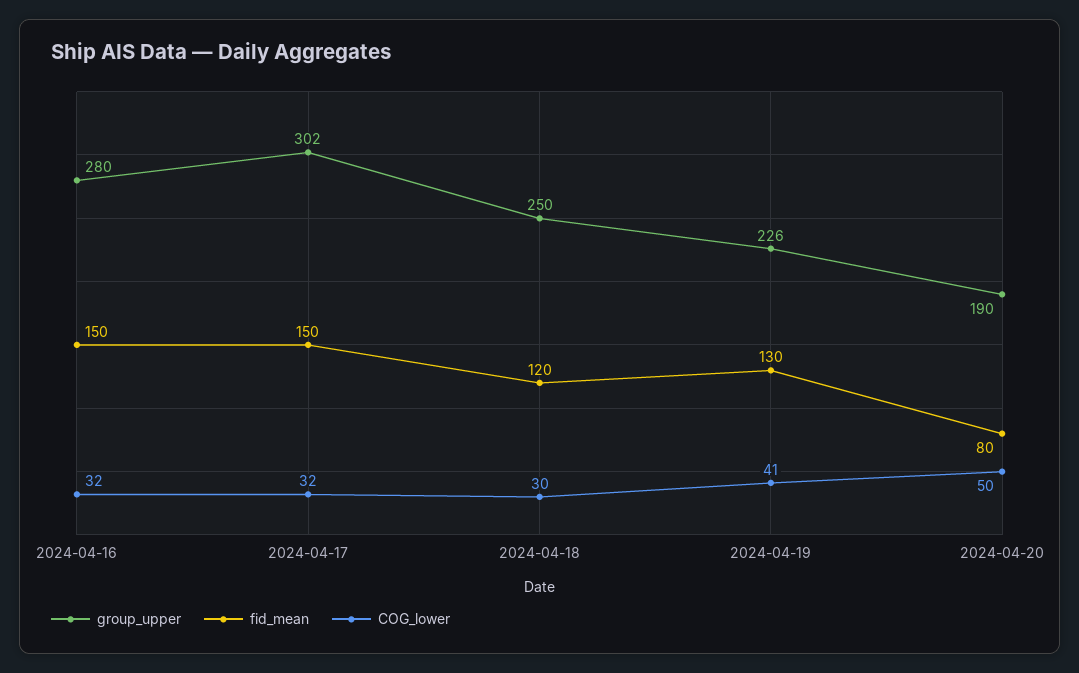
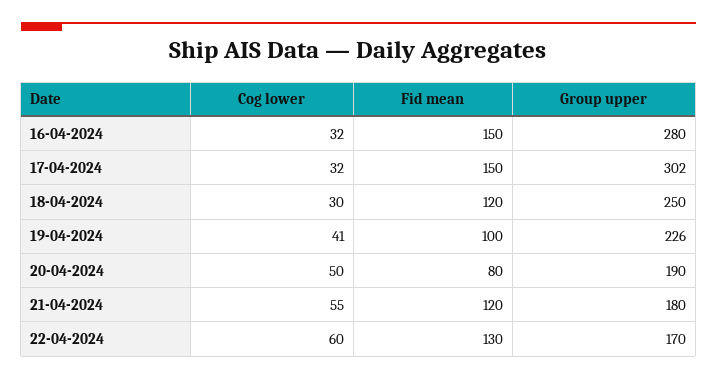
fid_mean, 2024-04-19: 130 -> 100
COG_lower, 21-04-2024: none -> 55
fid_mean, 21-04-2024: none -> 120
group_upper, 21-04-2024: none -> 180
COG_lower, 22-04-2024: none -> 60
fid_mean, 22-04-2024: none -> 130
group_upper, 22-04-2024: none -> 170

